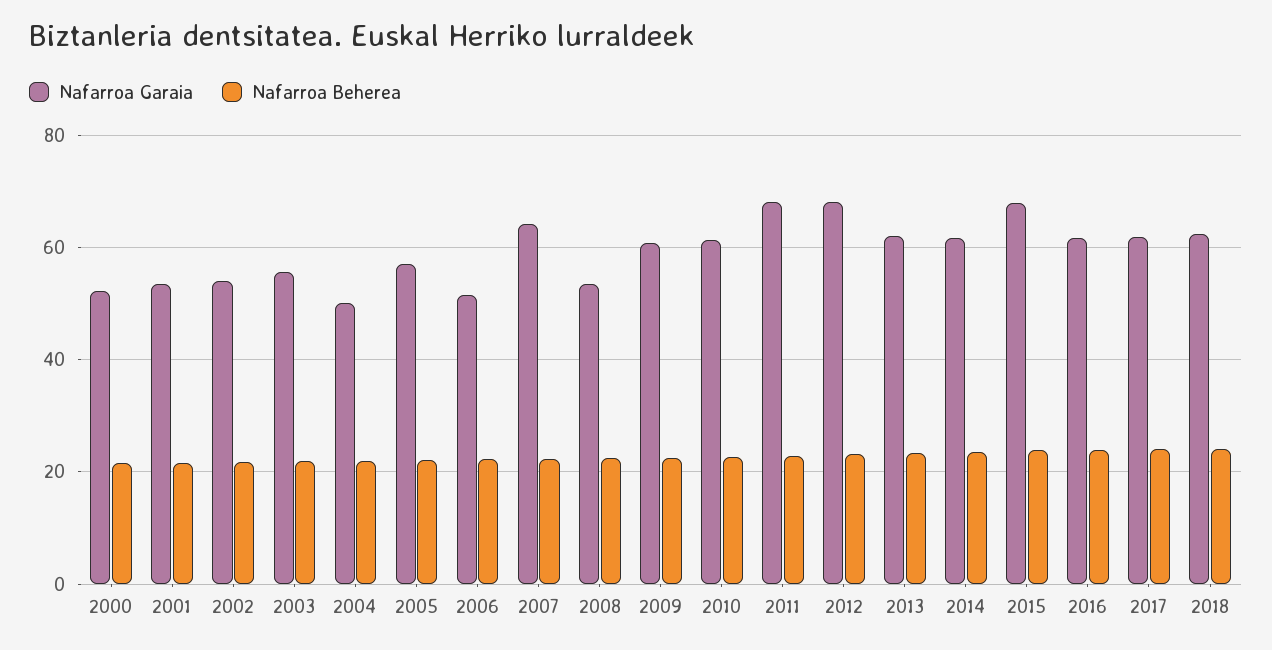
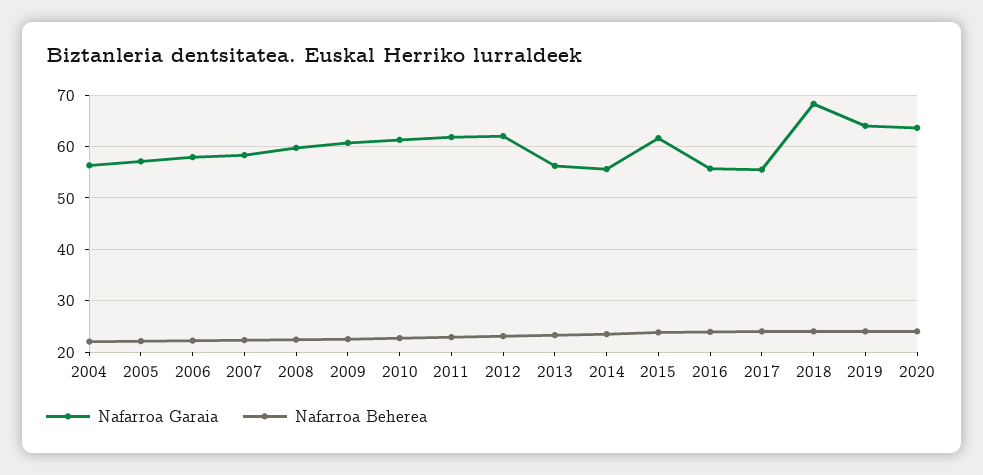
Nafarroa Garaia, 2000: 52 -> none
Nafarroa Beherea, 2000: 22 -> none
Nafarroa Garaia, 2001: 54 -> none
Nafarroa Beherea, 2001: 22 -> none
Nafarroa Garaia, 2002: 54 -> none
Nafarroa Beherea, 2002: 22 -> none
Nafarroa Garaia, 2003: 56 -> none
Nafarroa Beherea, 2003: 22 -> none
Nafarroa Garaia, 2004: 50 -> 56
Nafarroa Garaia, 2006: 52 -> 58
Nafarroa Garaia, 2007: 64 -> 58
Nafarroa Garaia, 2008: 54 -> 60
Nafarroa Garaia, 2011: 68 -> 62
Nafarroa Garaia, 2012: 68 -> 62
Nafarroa Garaia, 2013: 62 -> 56
Nafarroa Garaia, 2014: 62 -> 56
Nafarroa Garaia, 2015: 68 -> 62
Nafarroa Garaia, 2016: 62 -> 56
Nafarroa Garaia, 2017: 62 -> 56
Nafarroa Garaia, 2018: 62 -> 68
Nafarroa Garaia, 2019: none -> 64
Nafarroa Beherea, 2019: none -> 24
Nafarroa Garaia, 2020: none -> 64
Nafarroa Beherea, 2020: none -> 24

